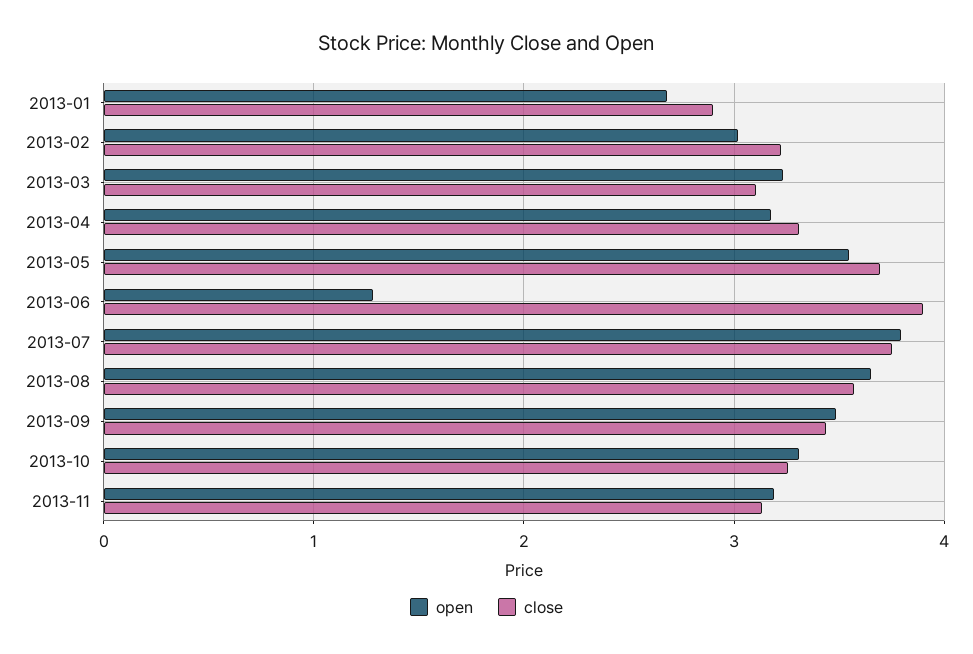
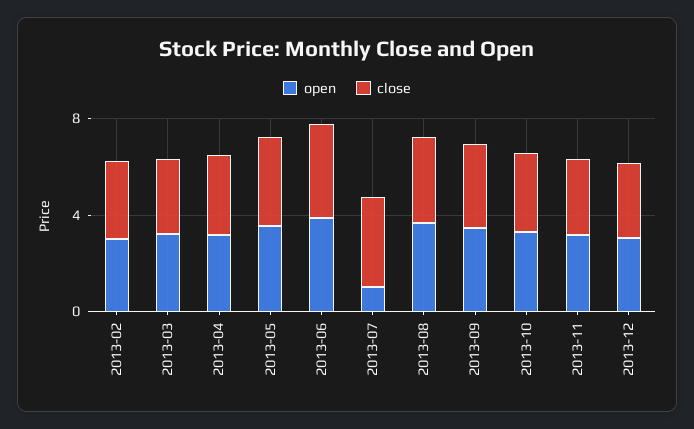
open, 2013-01: 2.7 -> none
close, 2013-01: 2.9 -> none
open, 2013-06: 1.3 -> 4
open, 2013-07: 3.8 -> 1
open, 2013-12: none -> 3
close, 2013-12: none -> 3

